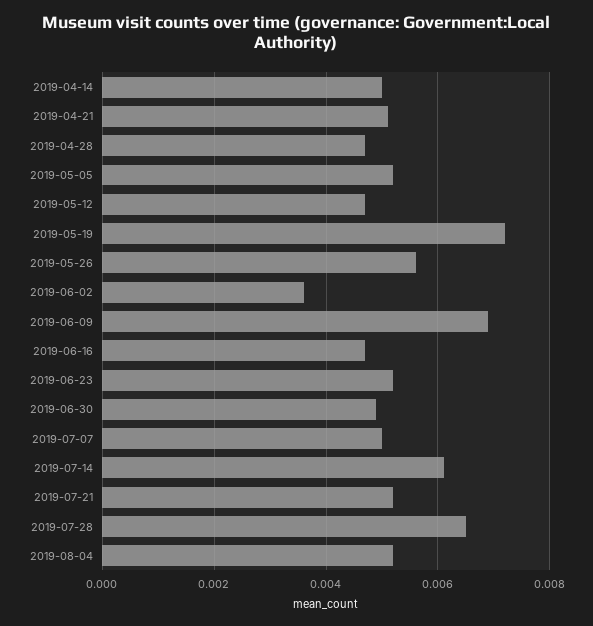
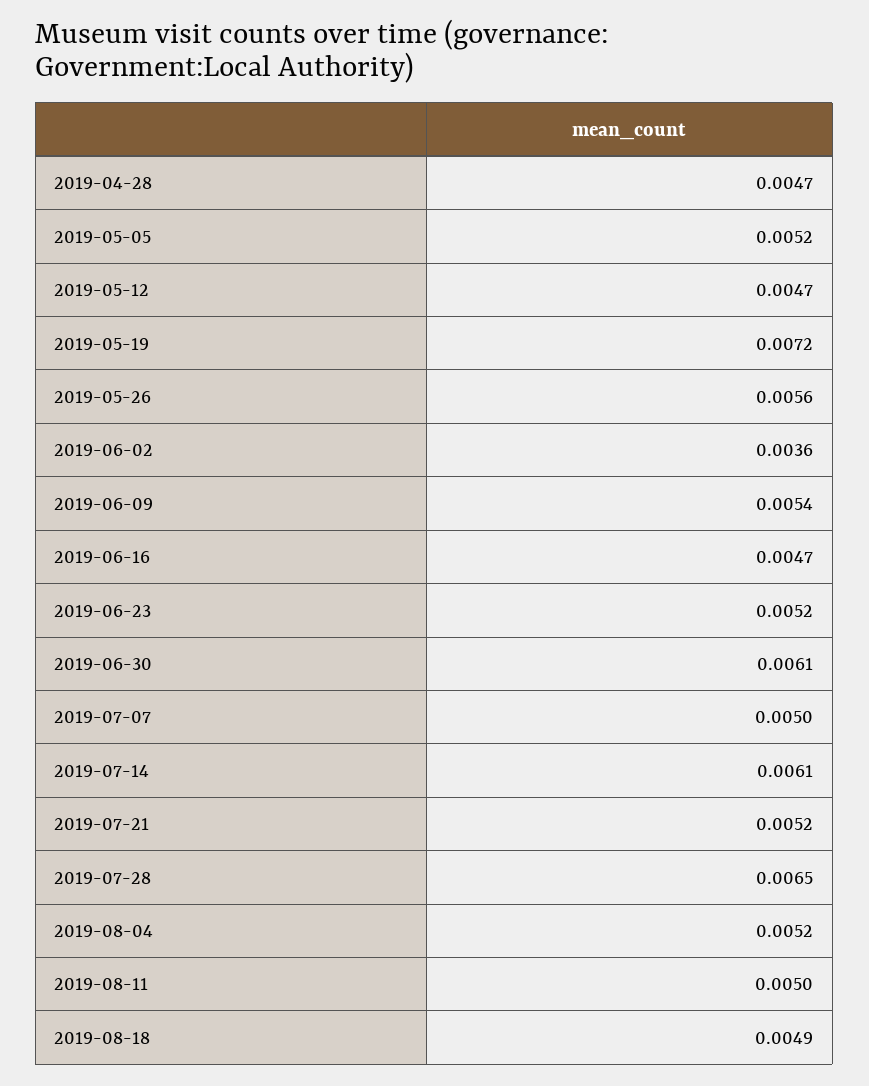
2019-04-14: 0.005 -> none
2019-04-21: 0.005 -> none
2019-06-09: 0.007 -> 0.0054
2019-06-30: 0.005 -> 0.0061
2019-08-11: none -> 0.005
2019-08-18: none -> 0.0049

